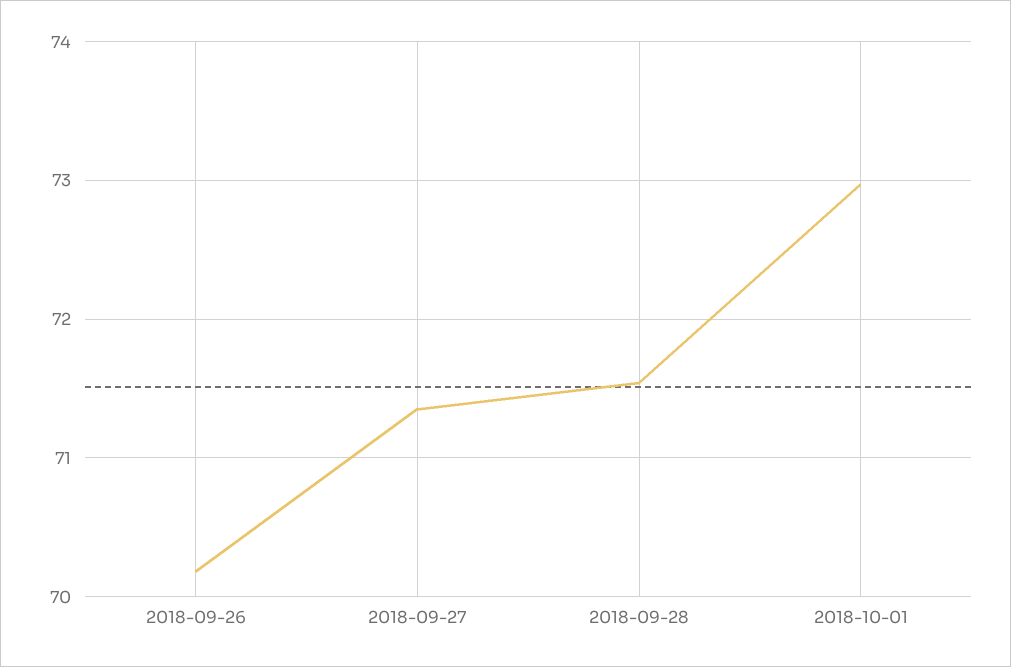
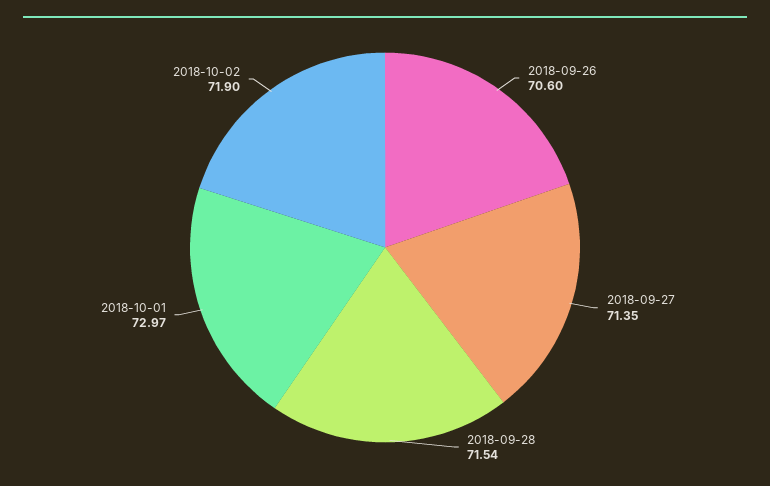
2018-09-26: 70.2 -> 70.6
2018-10-02: none -> 71.9

